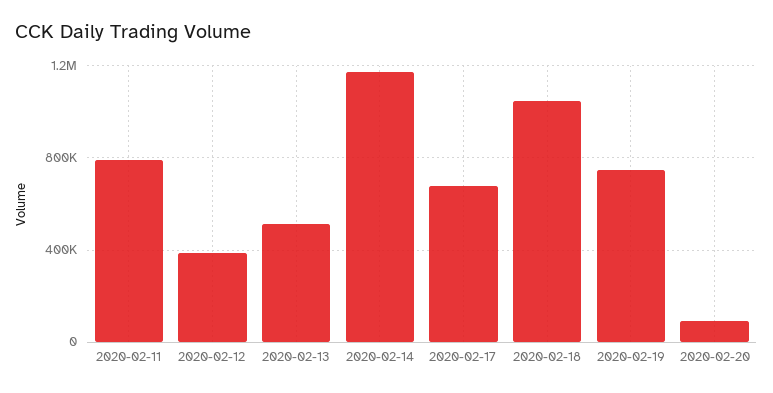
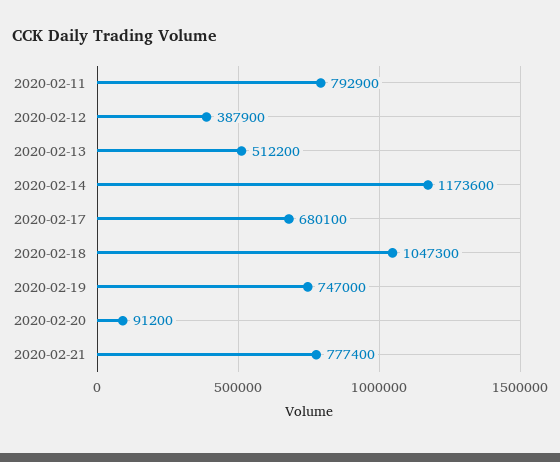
2020-02-21: none -> 777400

